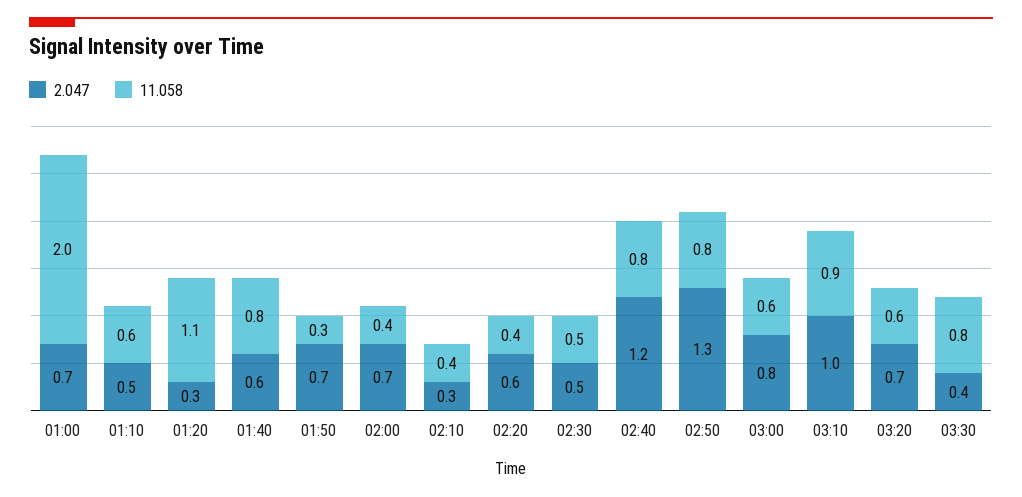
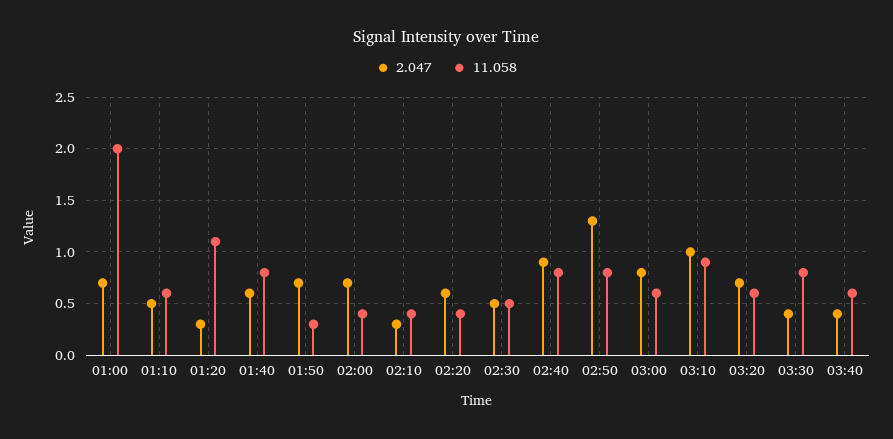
2.047, 02:40: 1.2 -> 0.9
2.047, 03:40: none -> 0.4
11.058, 03:40: none -> 0.6

